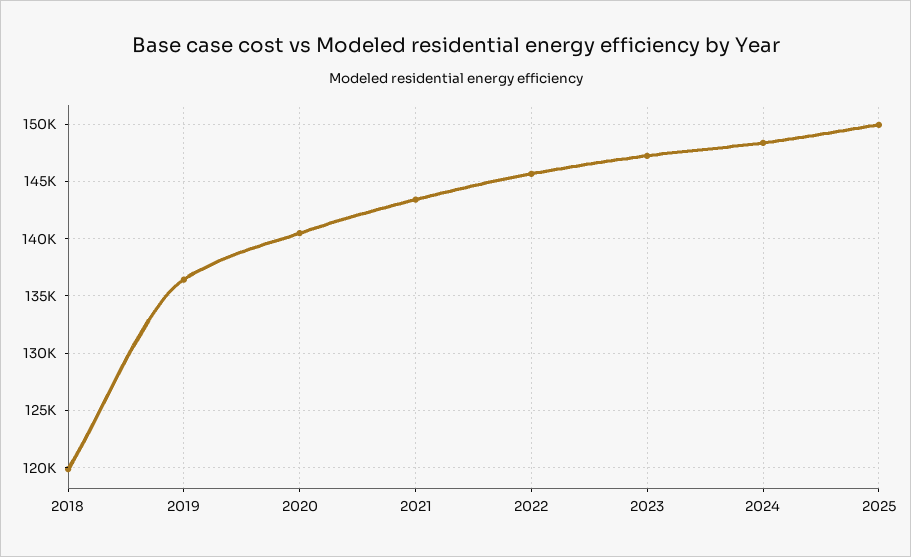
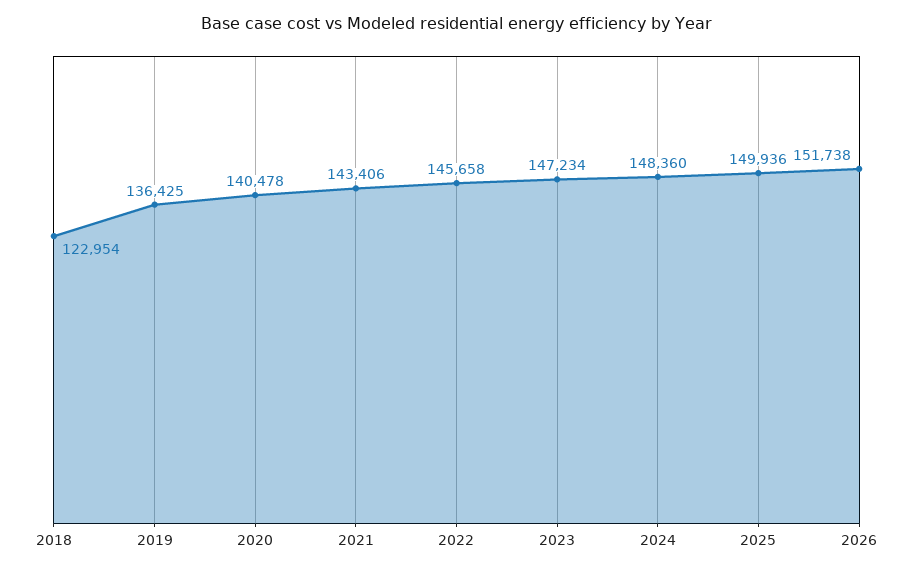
2018: 120000 -> 122954
2026: none -> 151738

